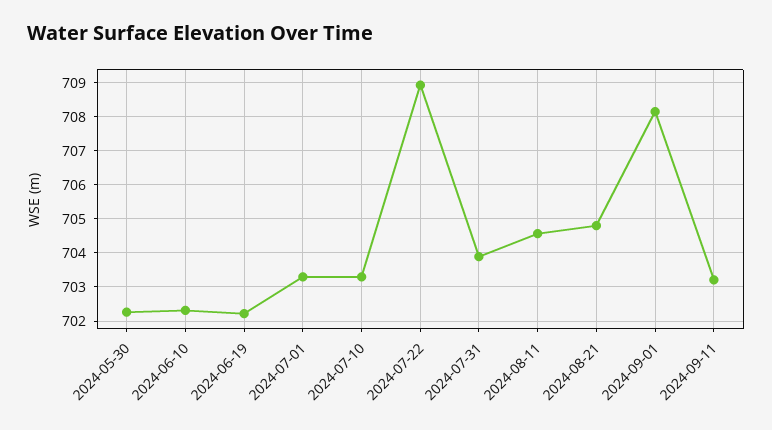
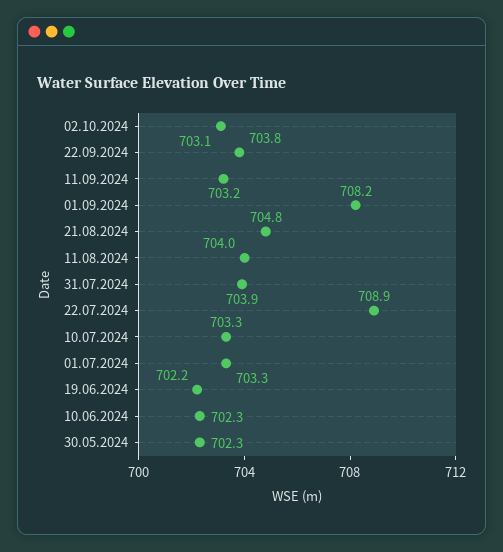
2024-08-11: 704.6 -> 704
02.10.2024: none -> 703.1
22.09.2024: none -> 703.8

